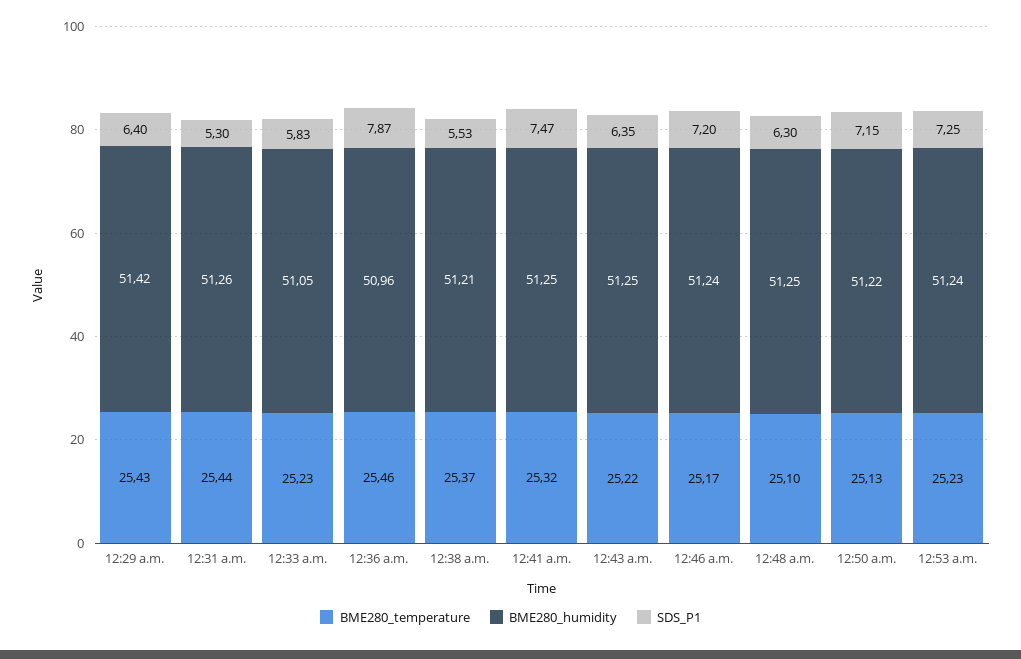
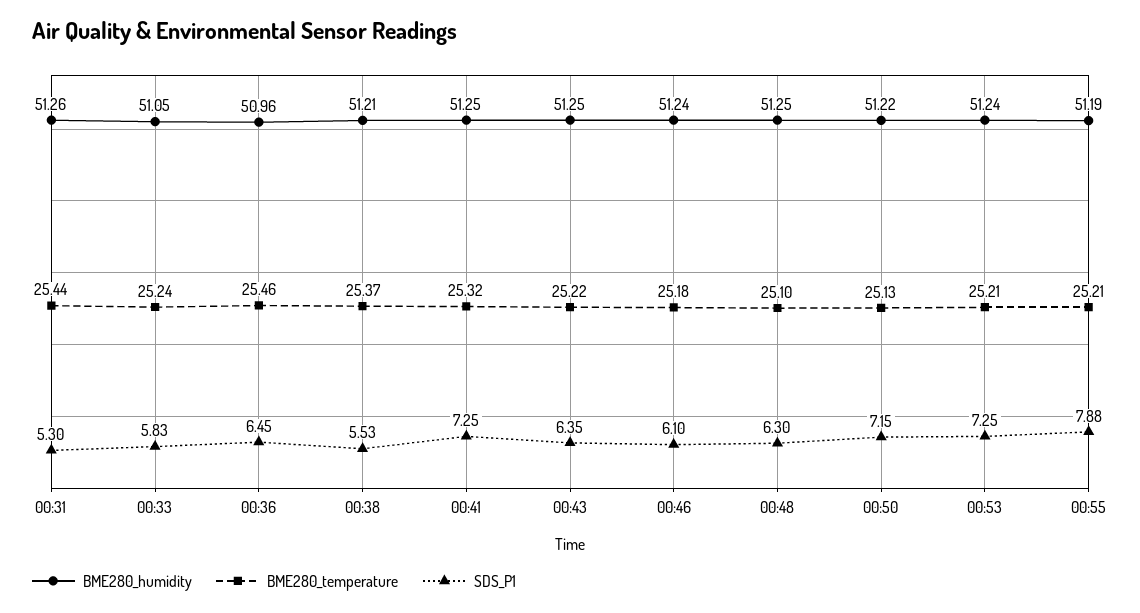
BME280_temperature, 12:29 a.m.: 25.43 -> none
BME280_humidity, 12:29 a.m.: 51.42 -> none
SDS_P1, 12:29 a.m.: 6.4 -> none
BME280_temperature, 12:33 a.m.: 25.23 -> 25.24
SDS_P1, 12:36 a.m.: 7.87 -> 6.45
SDS_P1, 12:41 a.m.: 7.47 -> 7.25
BME280_temperature, 12:46 a.m.: 25.17 -> 25.18
SDS_P1, 12:46 a.m.: 7.2 -> 6.1
BME280_temperature, 12:53 a.m.: 25.23 -> 25.21
BME280_humidity, 00:55: none -> 51.19
BME280_temperature, 00:55: none -> 25.21
SDS_P1, 00:55: none -> 7.88

